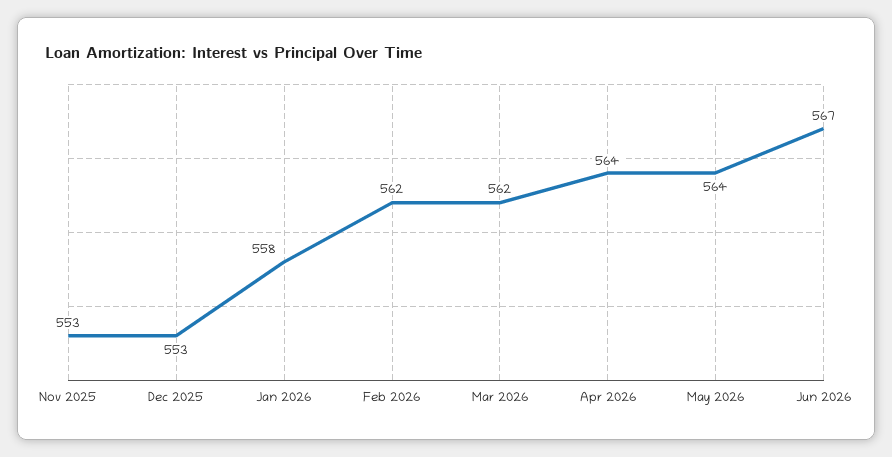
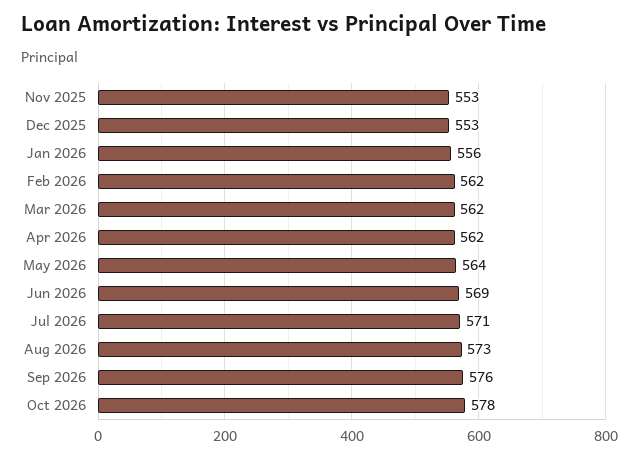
Jan 2026: 558 -> 556
Apr 2026: 564 -> 562
Jun 2026: 567 -> 569
Jul 2026: none -> 571
Aug 2026: none -> 573
Sep 2026: none -> 576
Oct 2026: none -> 578

